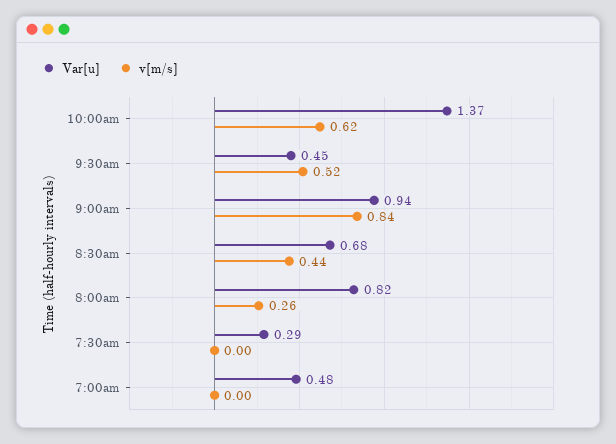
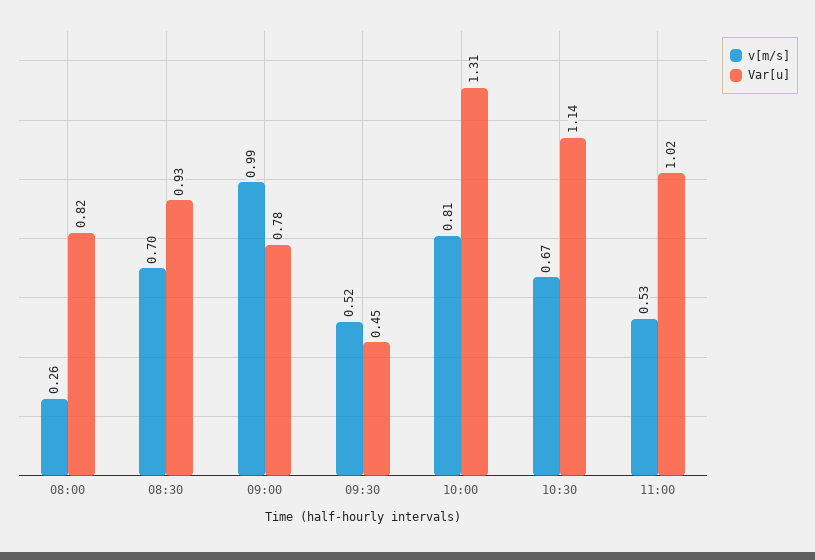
Var[u], 10:00am: 1.37 -> 1.31
v[m/s], 10:00am: 0.62 -> 0.81
Var[u], 9:00am: 0.94 -> 0.78
v[m/s], 9:00am: 0.84 -> 0.99
Var[u], 8:30am: 0.68 -> 0.93
v[m/s], 8:30am: 0.44 -> 0.7
Var[u], 7:30am: 0.29 -> none
v[m/s], 7:30am: 0 -> none
Var[u], 7:00am: 0.48 -> none
v[m/s], 7:00am: 0 -> none
v[m/s], 10:30: none -> 0.67
Var[u], 10:30: none -> 1.14
v[m/s], 11:00: none -> 0.53
Var[u], 11:00: none -> 1.02

